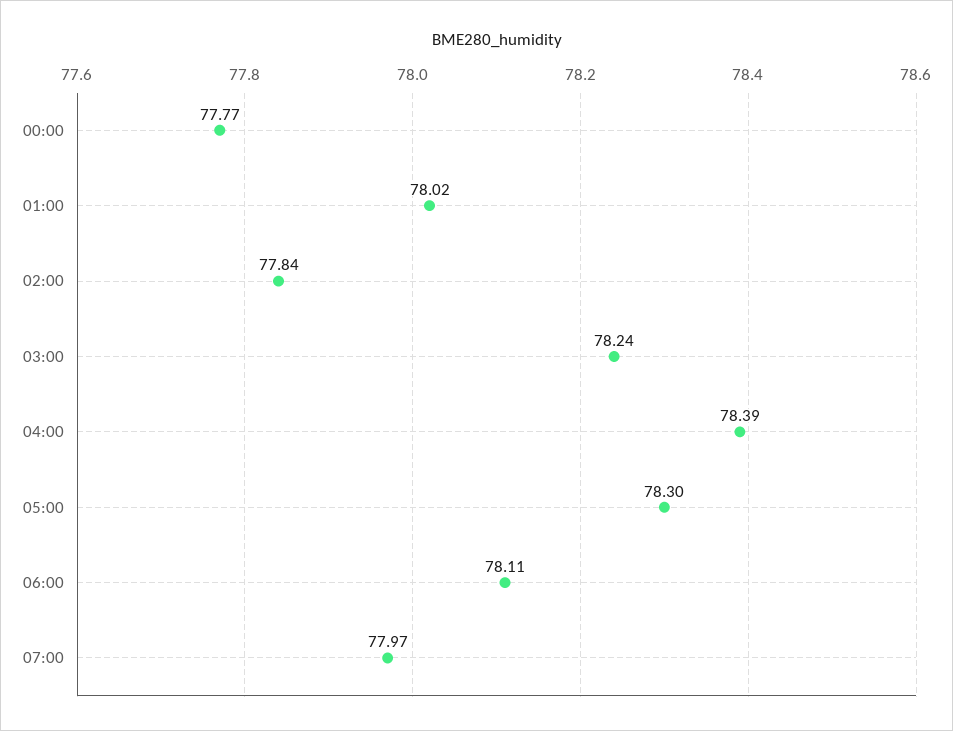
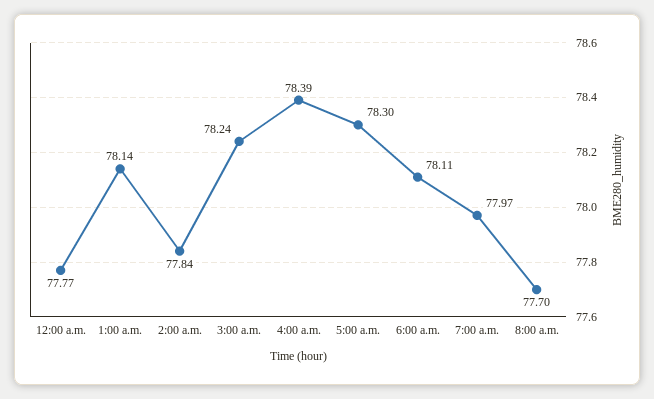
01:00: 78.02 -> 78.14
8:00 a.m.: none -> 77.7

